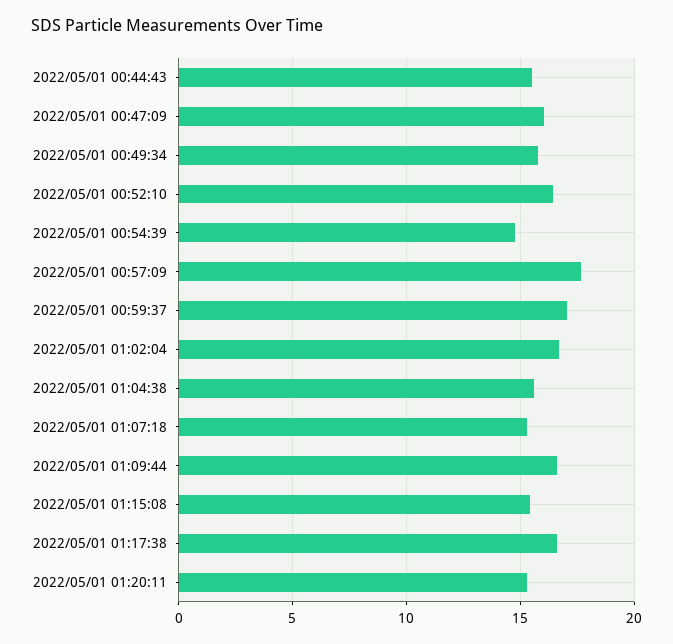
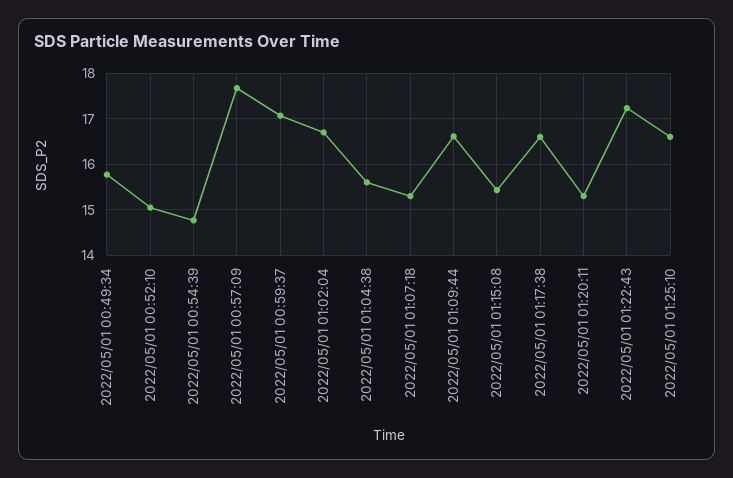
2022/05/01 00:44:43: 15.5 -> none
2022/05/01 00:47:09: 16 -> none
2022/05/01 00:52:10: 16.5 -> 15
2022/05/01 01:22:43: none -> 17.2
2022/05/01 01:25:10: none -> 16.6

